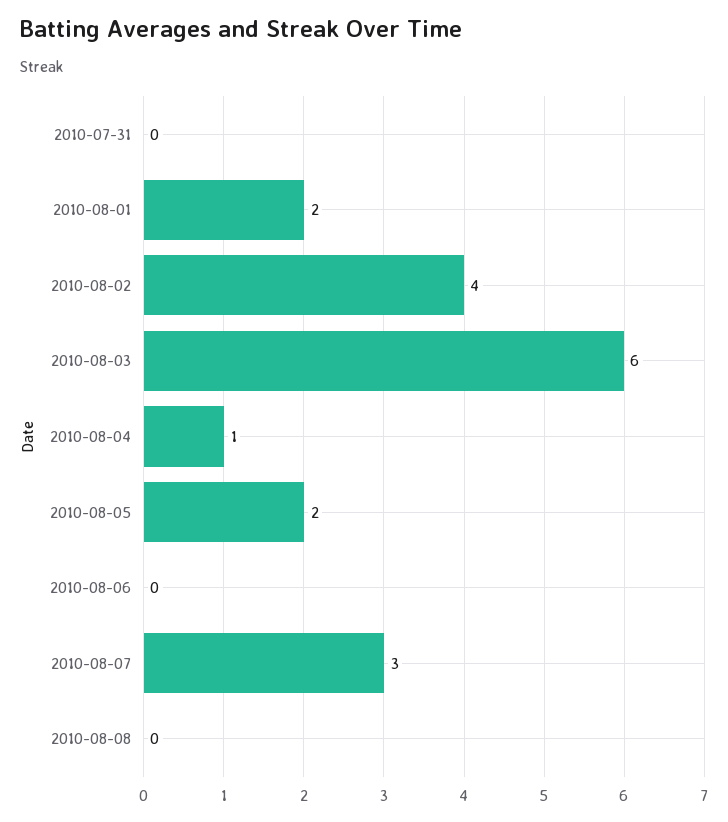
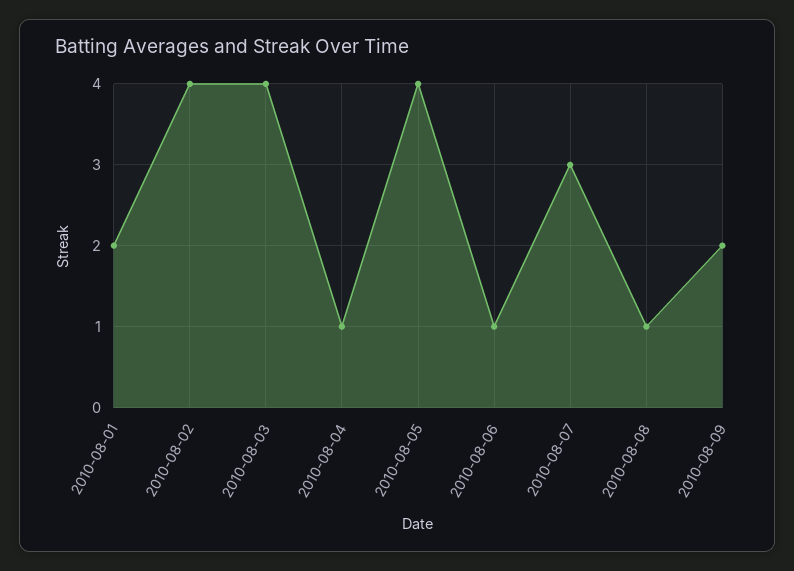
2010-07-31: 0 -> none
2010-08-03: 6 -> 4
2010-08-05: 2 -> 4
2010-08-06: 0 -> 1
2010-08-08: 0 -> 1
2010-08-09: none -> 2

